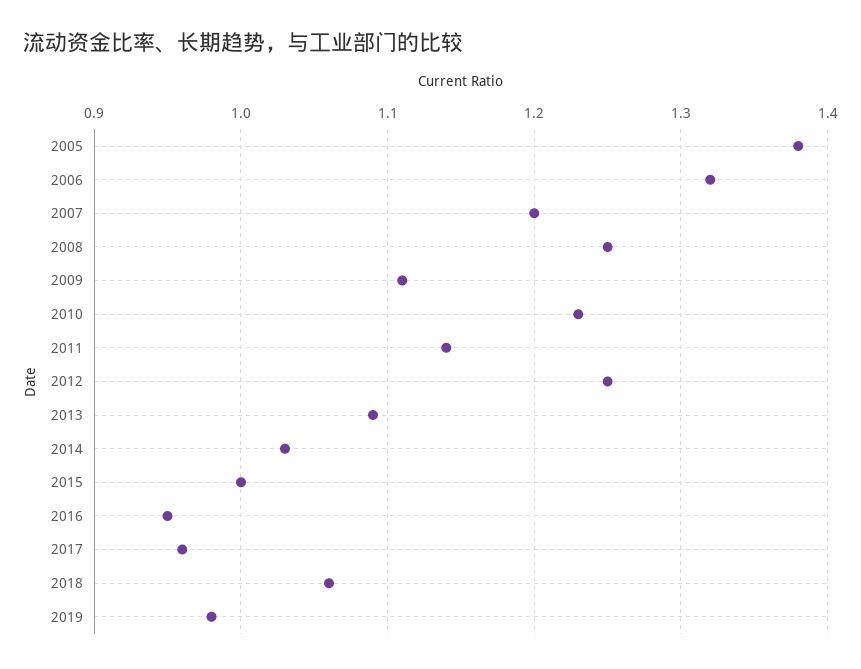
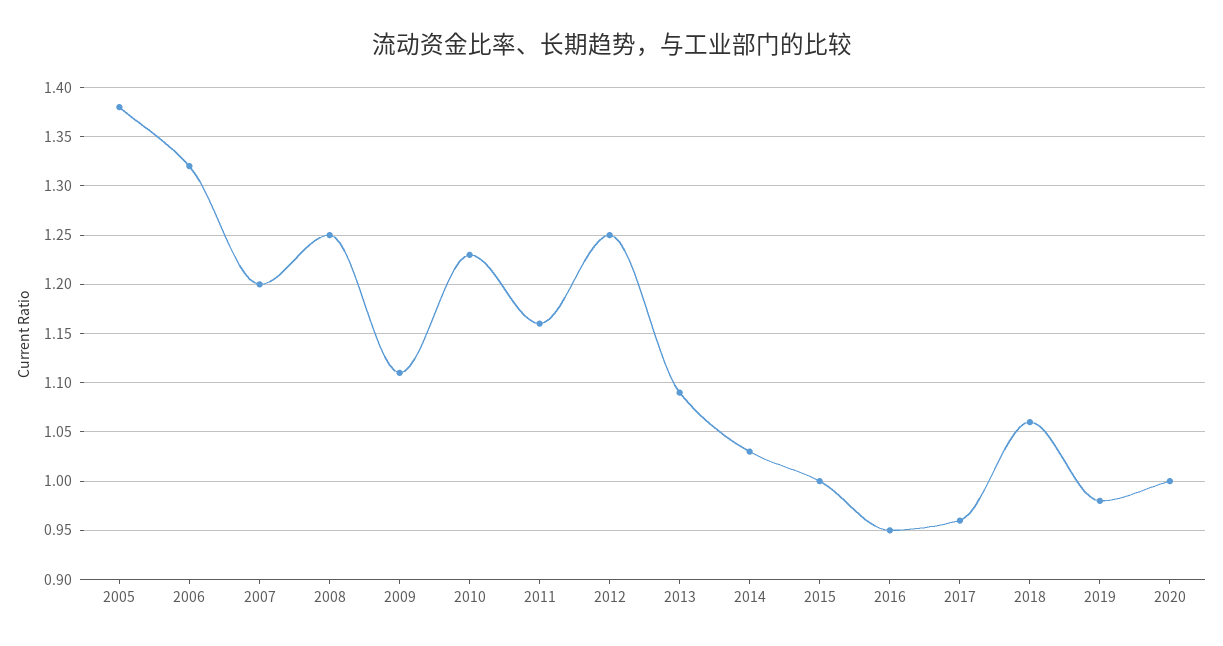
2011: 1.14 -> 1.16
2020: none -> 1

